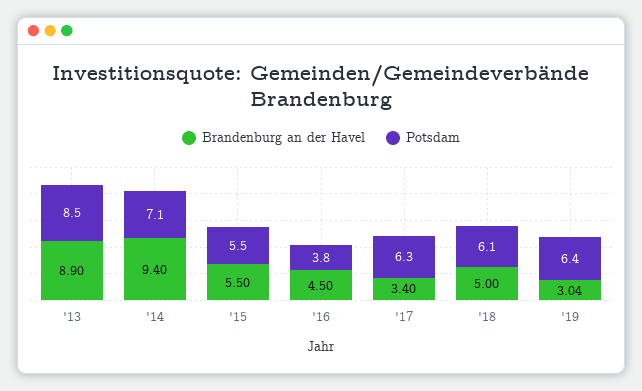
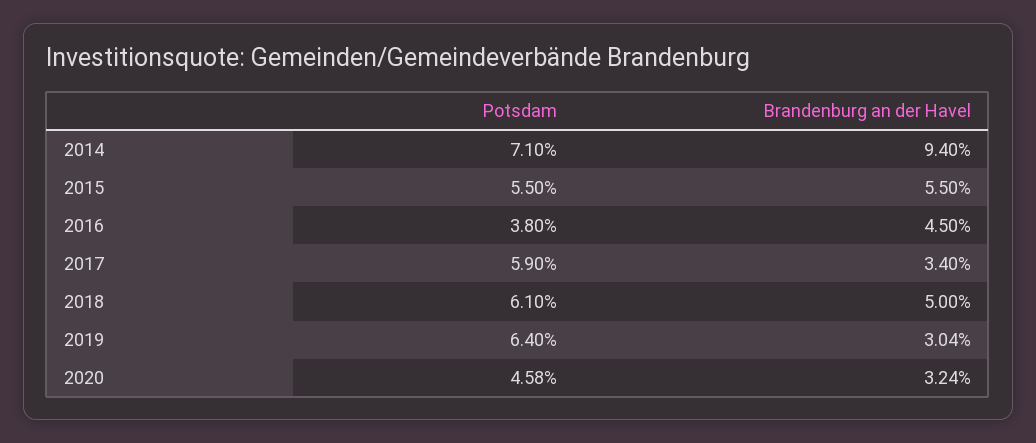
Brandenburg an der Havel, '13: 8.9 -> none
Potsdam, '13: 8.5 -> none
Potsdam, '17: 6.3 -> 5.9
Potsdam, 2020: none -> 4.58
Brandenburg an der Havel, 2020: none -> 3.24

